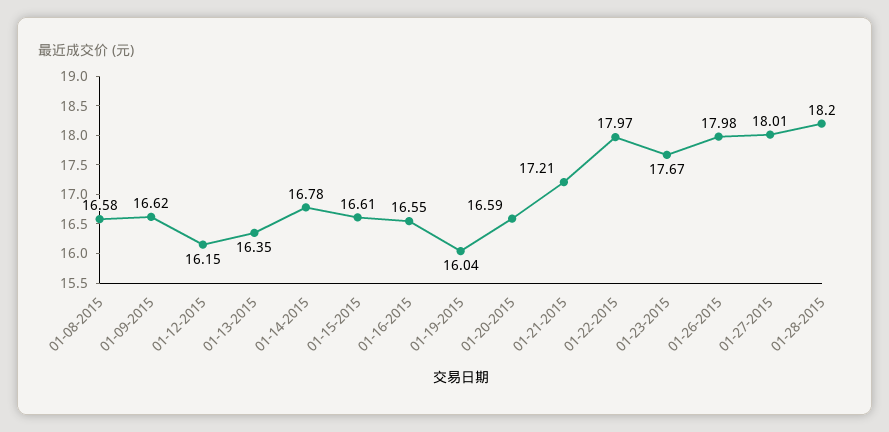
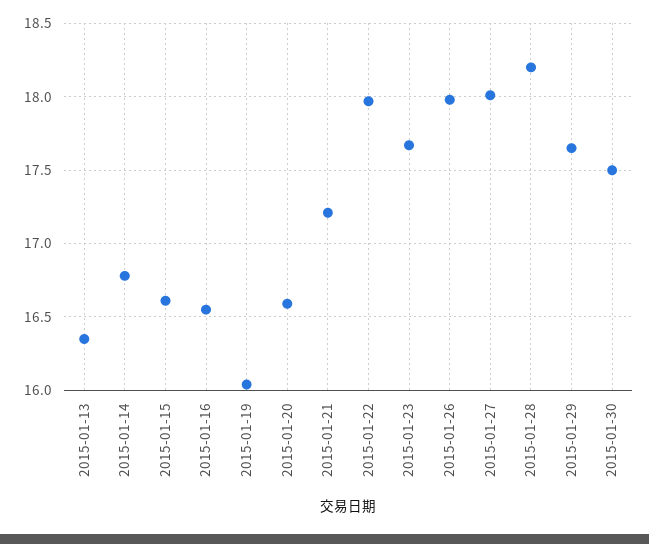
01-08-2015: 16.58 -> none
01-09-2015: 16.62 -> none
01-12-2015: 16.15 -> none
2015-01-29: none -> 17.65
2015-01-30: none -> 17.5

